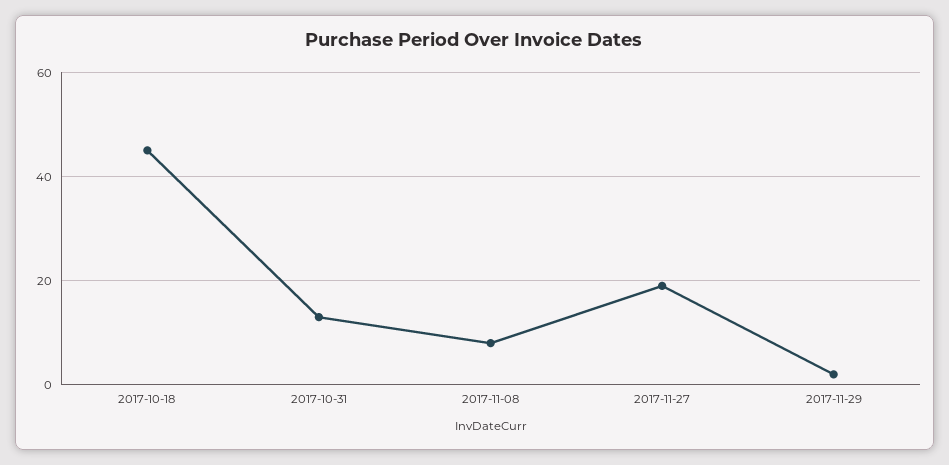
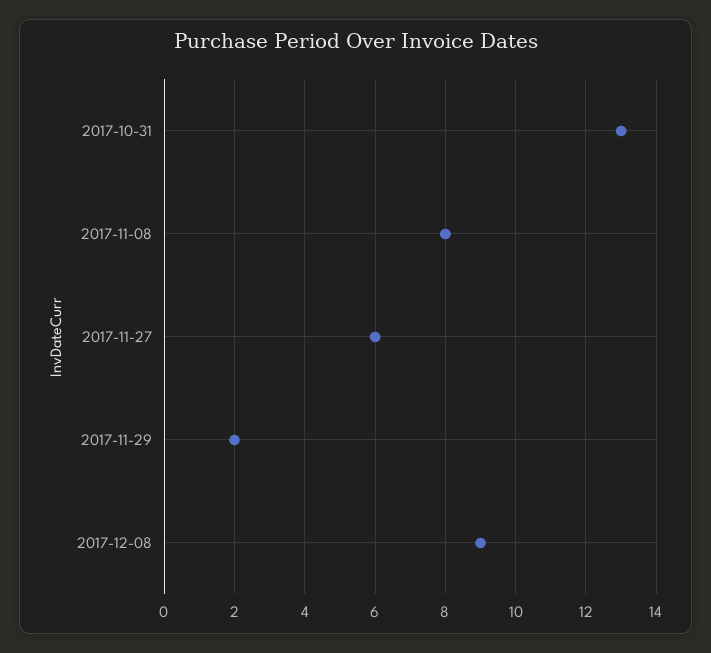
2017-10-18: 45 -> none
2017-11-27: 20 -> 6
2017-12-08: none -> 9

